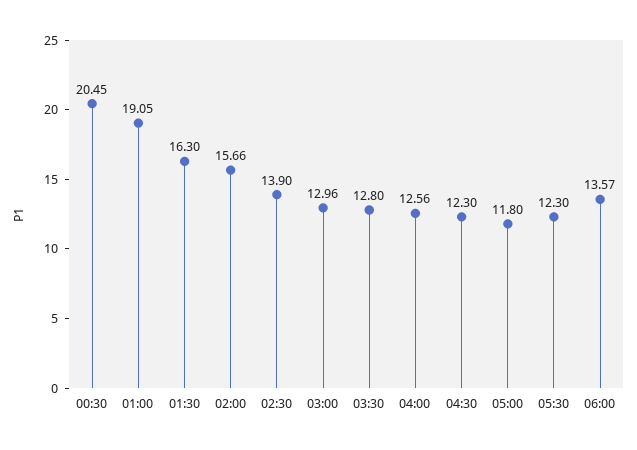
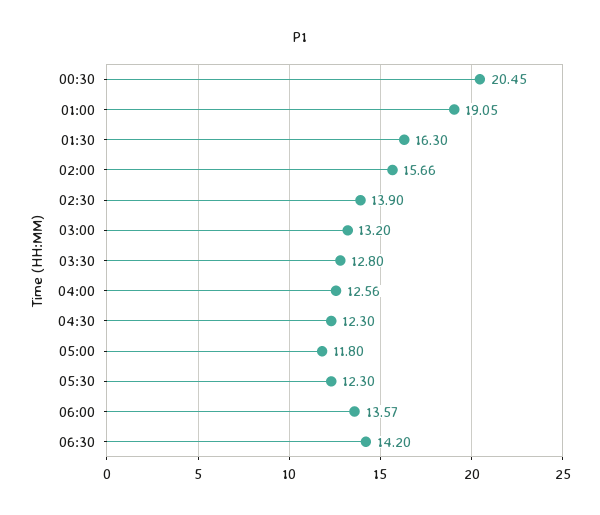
03:00: 12.96 -> 13.2
06:30: none -> 14.2

